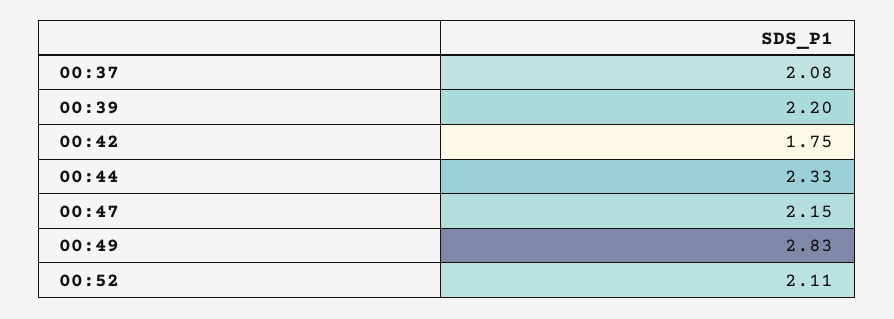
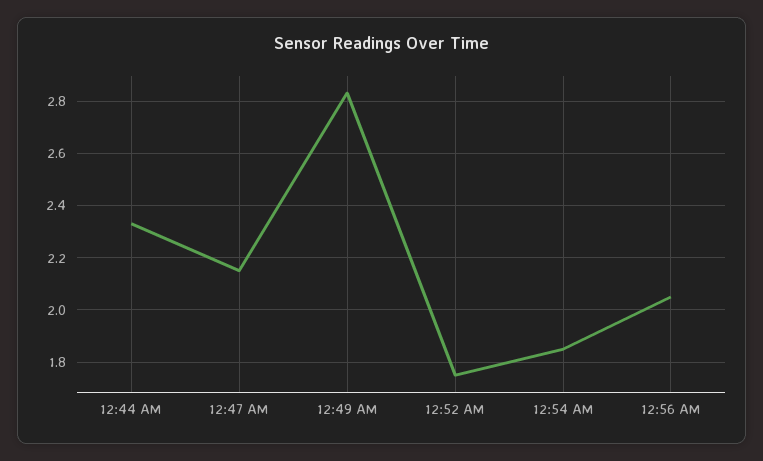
00:37: 2.08 -> none
00:39: 2.2 -> none
00:42: 1.75 -> none
00:52: 2.11 -> 1.75
12:54 AM: none -> 1.85
12:56 AM: none -> 2.05

